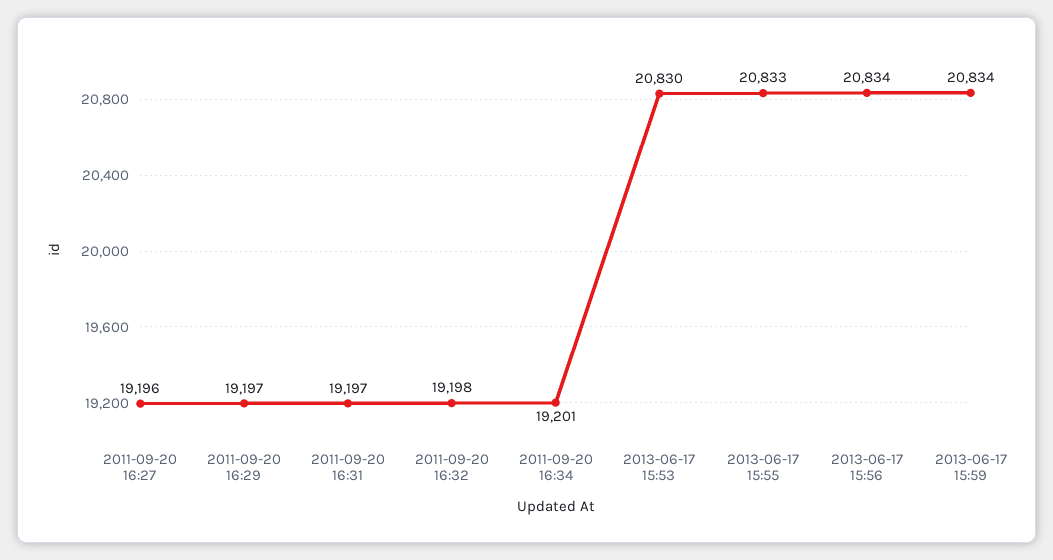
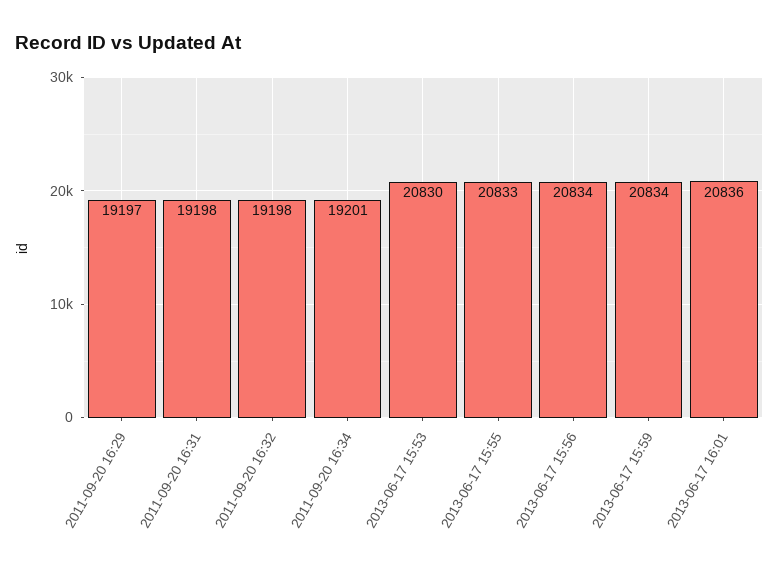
2011-09-20 16:27: 19196 -> none
2011-09-20 16:31: 19197 -> 19198
2013-06-17 16:01: none -> 20836

